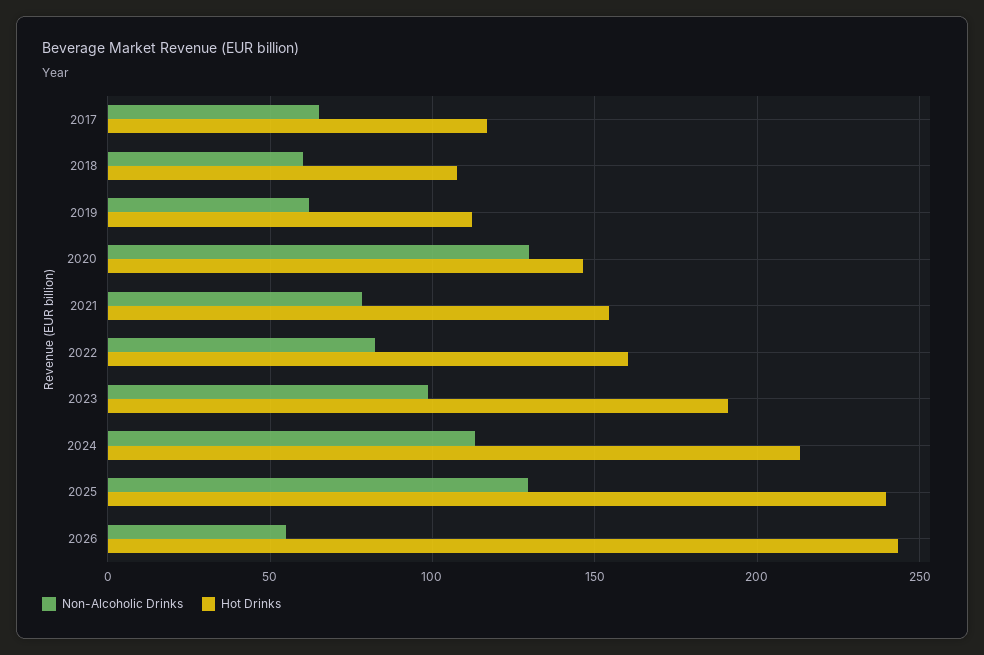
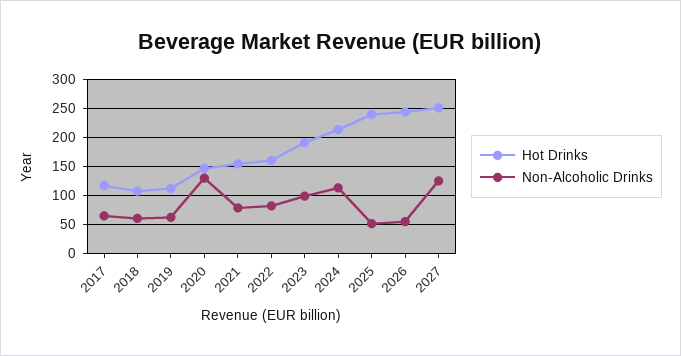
Non-Alcoholic Drinks, 2025: 130 -> 50
Hot Drinks, 2027: none -> 250
Non-Alcoholic Drinks, 2027: none -> 125

